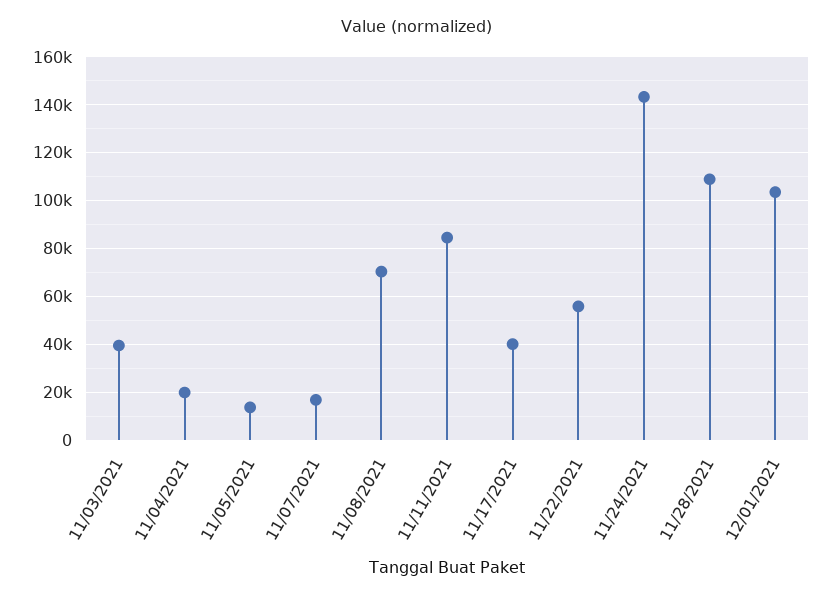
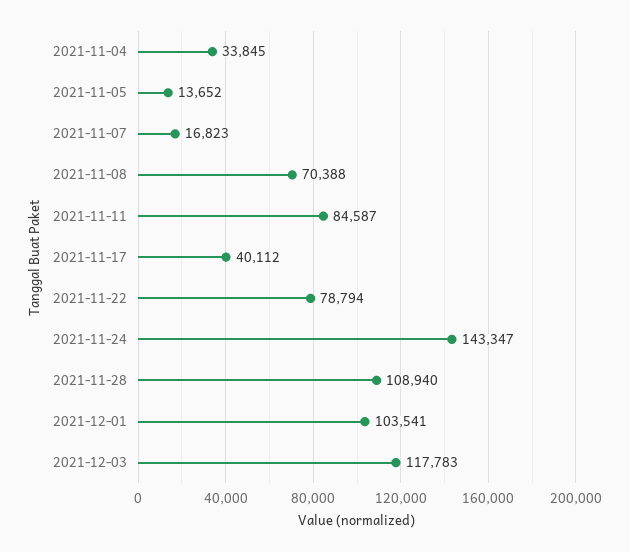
11/03/2021: 40000 -> none
11/04/2021: 20000 -> 33845
11/22/2021: 55000 -> 78794
2021-12-03: none -> 117783

